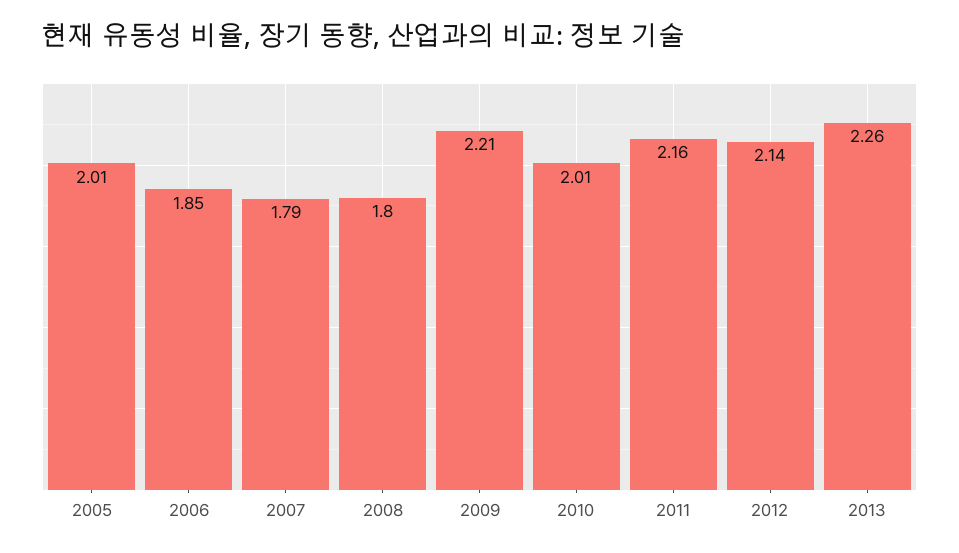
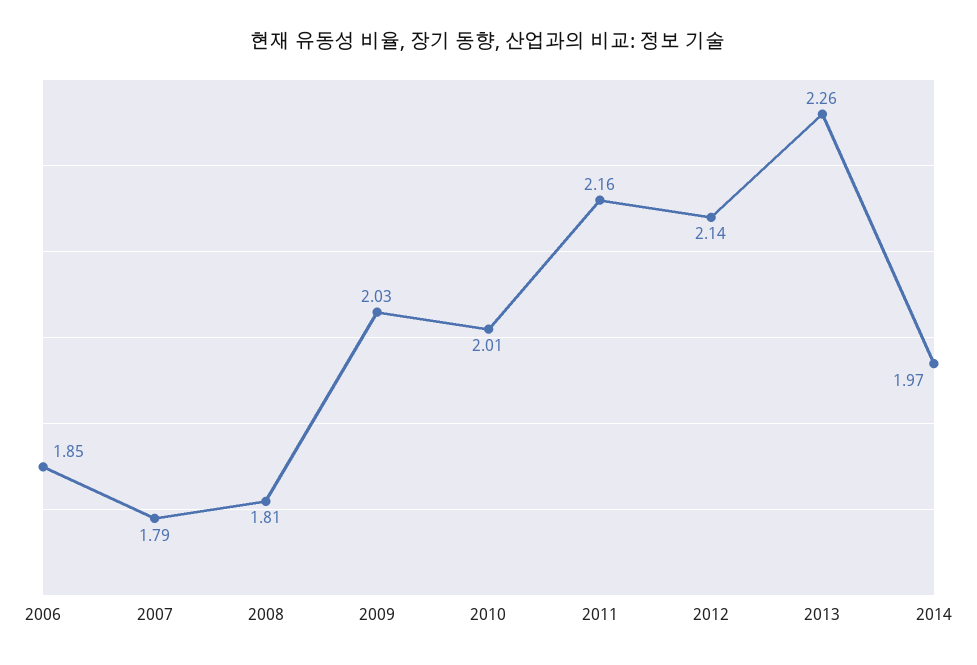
2005: 2.01 -> none
2008: 1.8 -> 1.81
2009: 2.21 -> 2.03
2014: none -> 1.97

